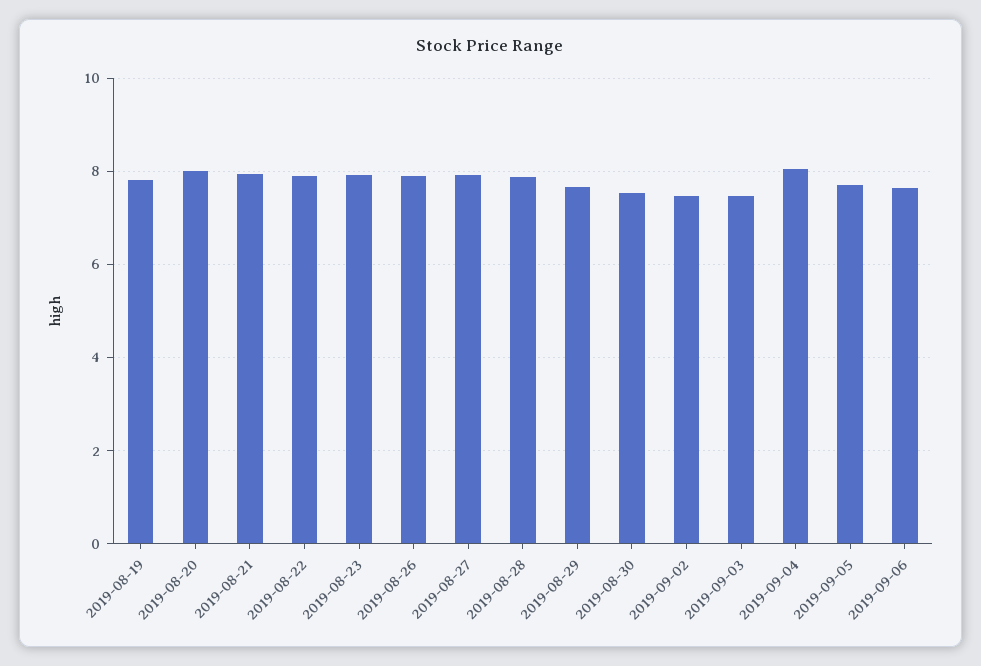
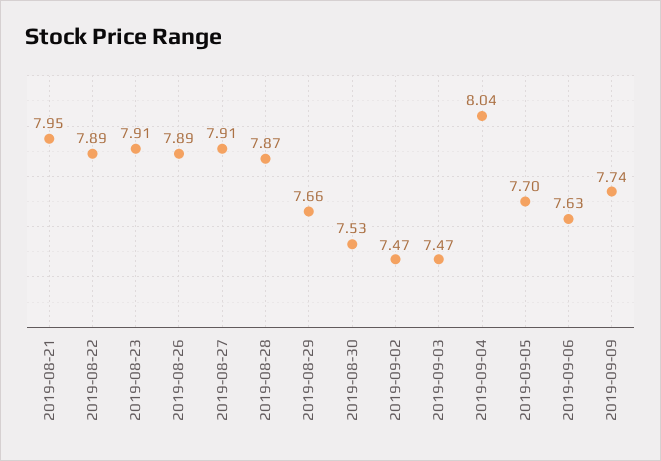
2019-08-19: 7.8 -> none
2019-08-20: 8 -> none
2019-09-09: none -> 7.74

